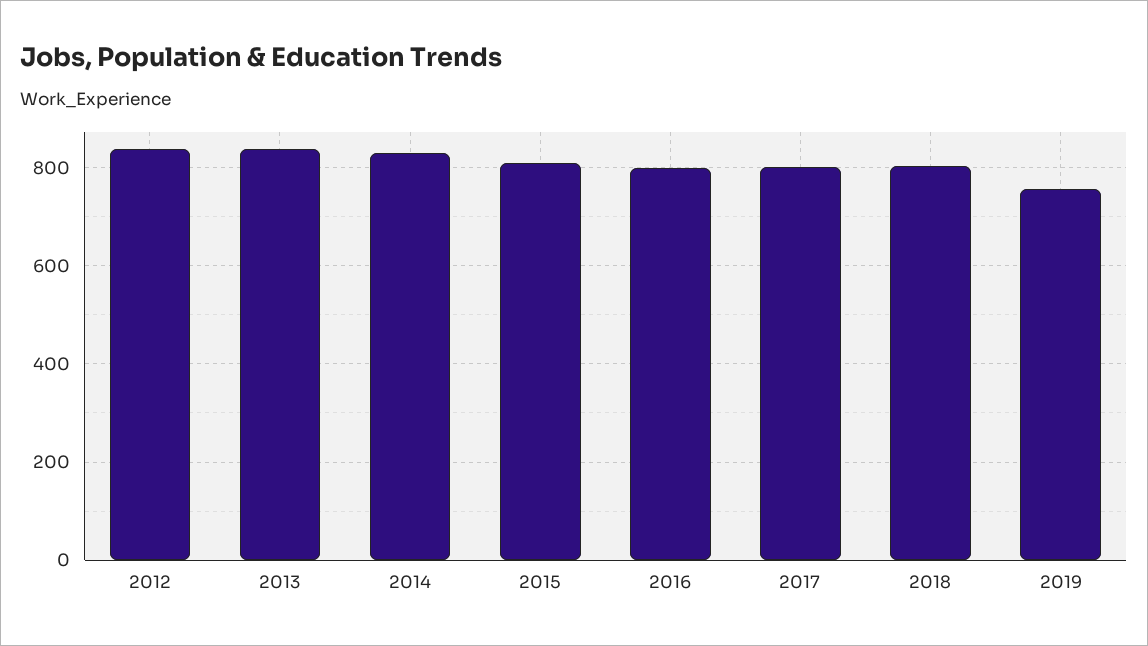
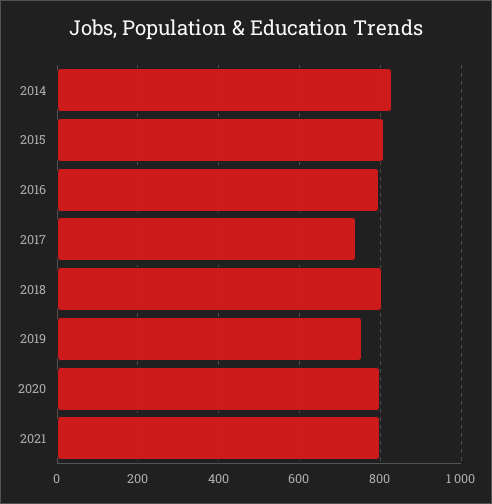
2012: 840 -> none
2013: 840 -> none
2017: 800 -> 740
2020: none -> 800
2021: none -> 800

